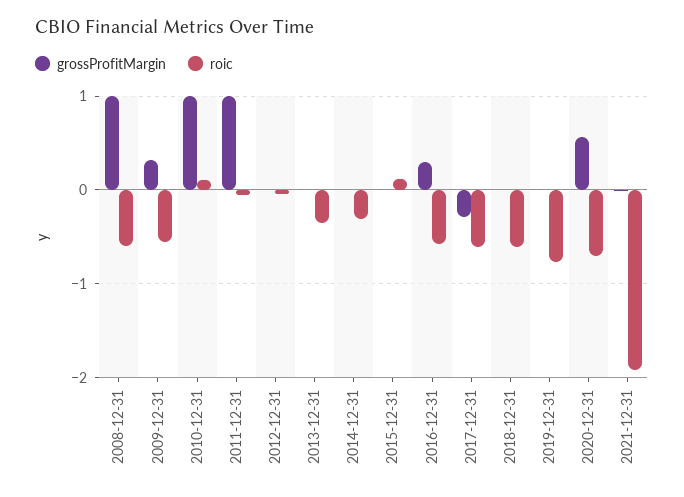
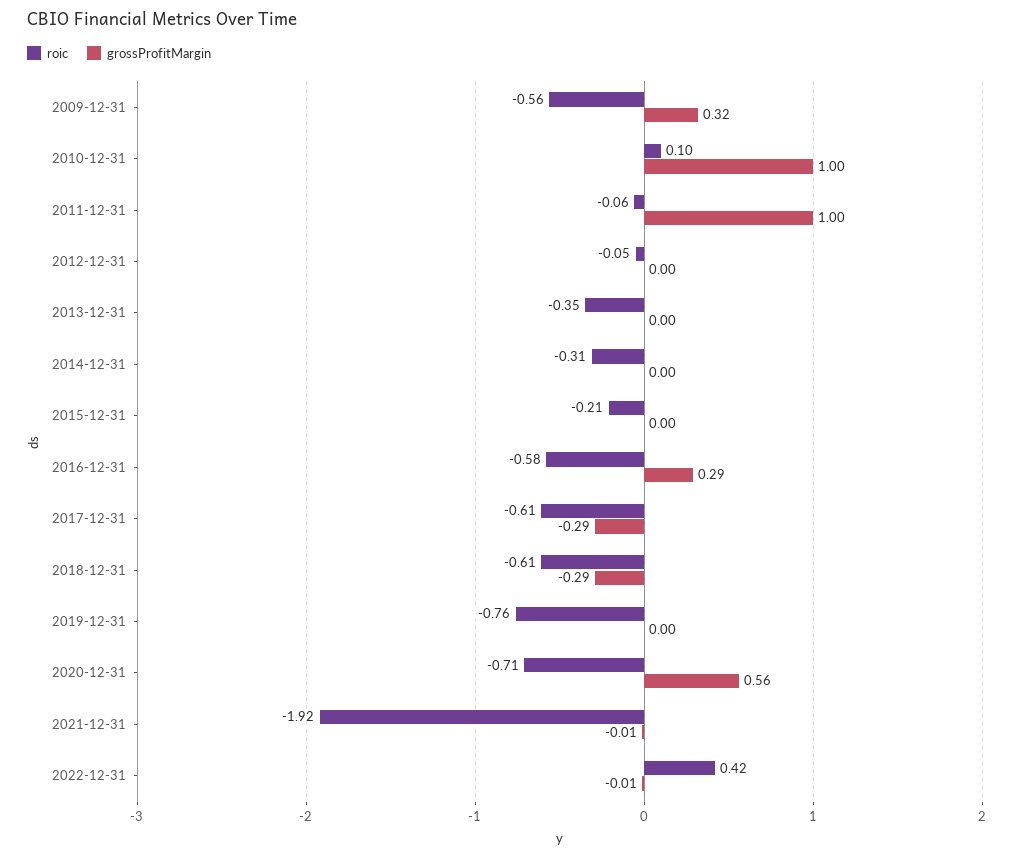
grossProfitMargin, 2008-12-31: 1 -> none
roic, 2008-12-31: -0.6 -> none
roic, 2015-12-31: 0.1 -> -0.21
grossProfitMargin, 2018-12-31: 0 -> -0.29
roic, 2022-12-31: none -> 0.42
grossProfitMargin, 2022-12-31: none -> -0.01

